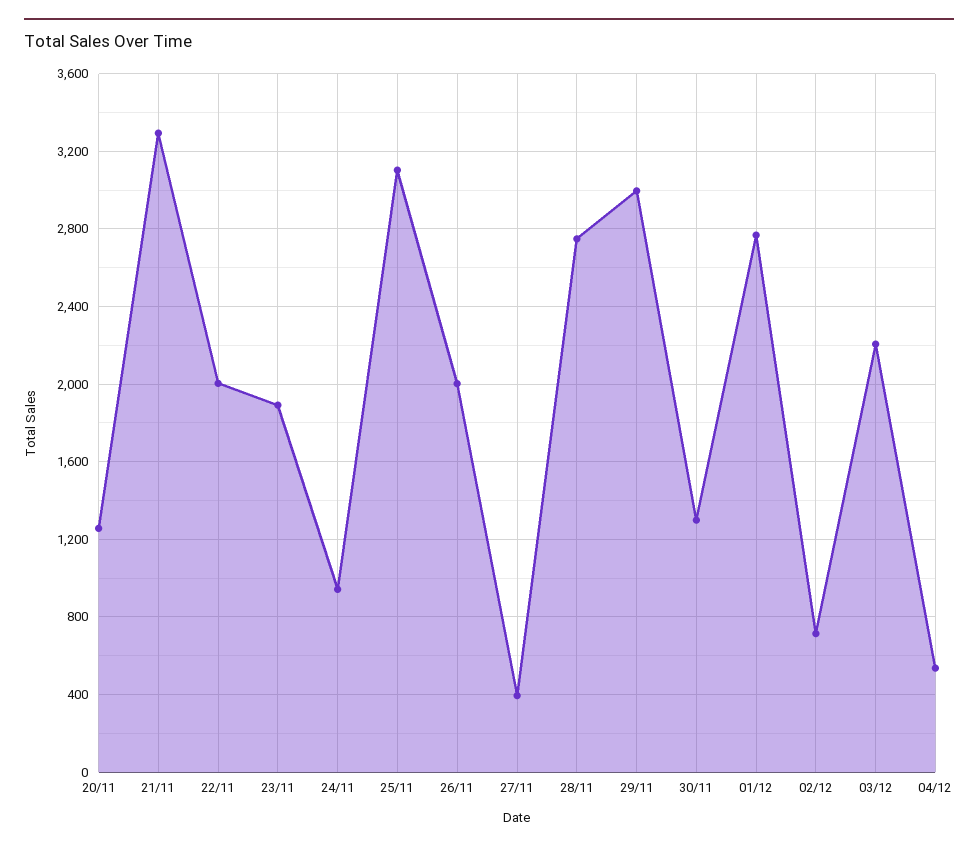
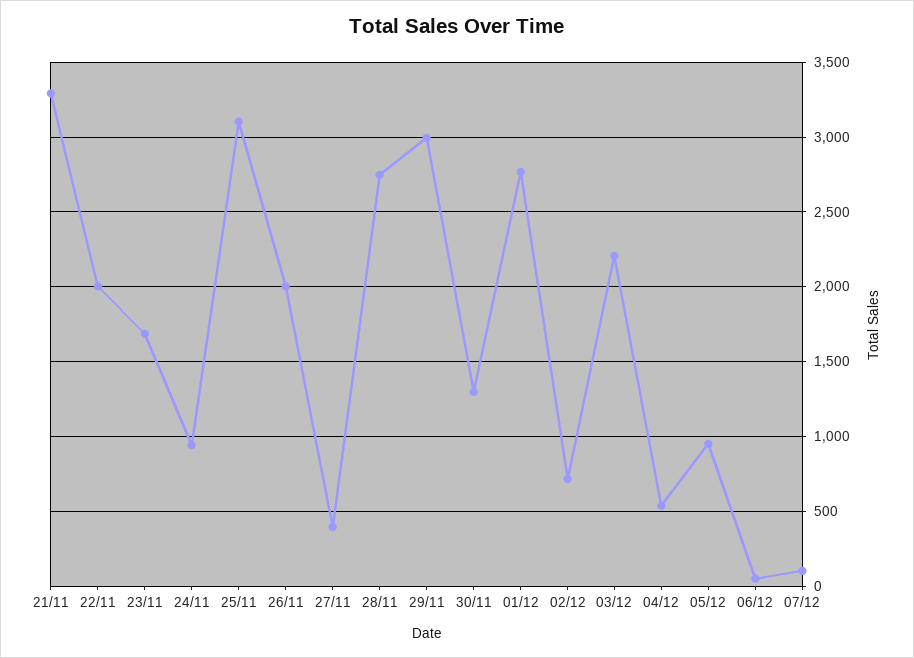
20/11: 1250 -> none
23/11: 1900 -> 1700
05/12: none -> 950
06/12: none -> 50
07/12: none -> 100

